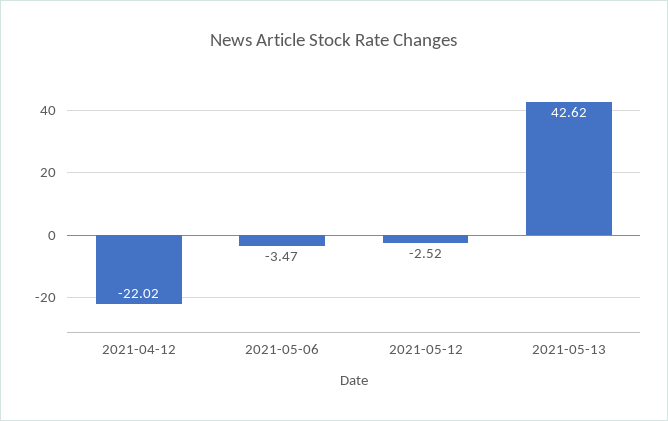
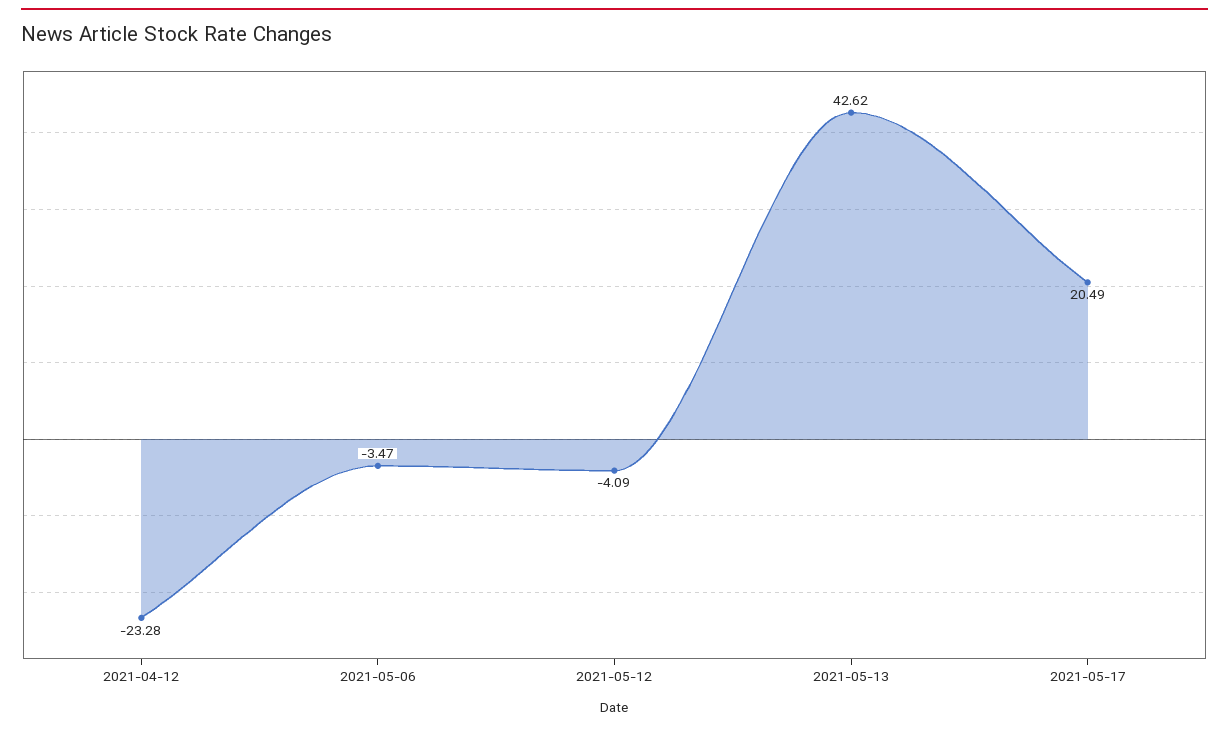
2021-04-12: -22.02 -> -23.28
2021-05-12: -2.52 -> -4.09
2021-05-17: none -> 20.49

